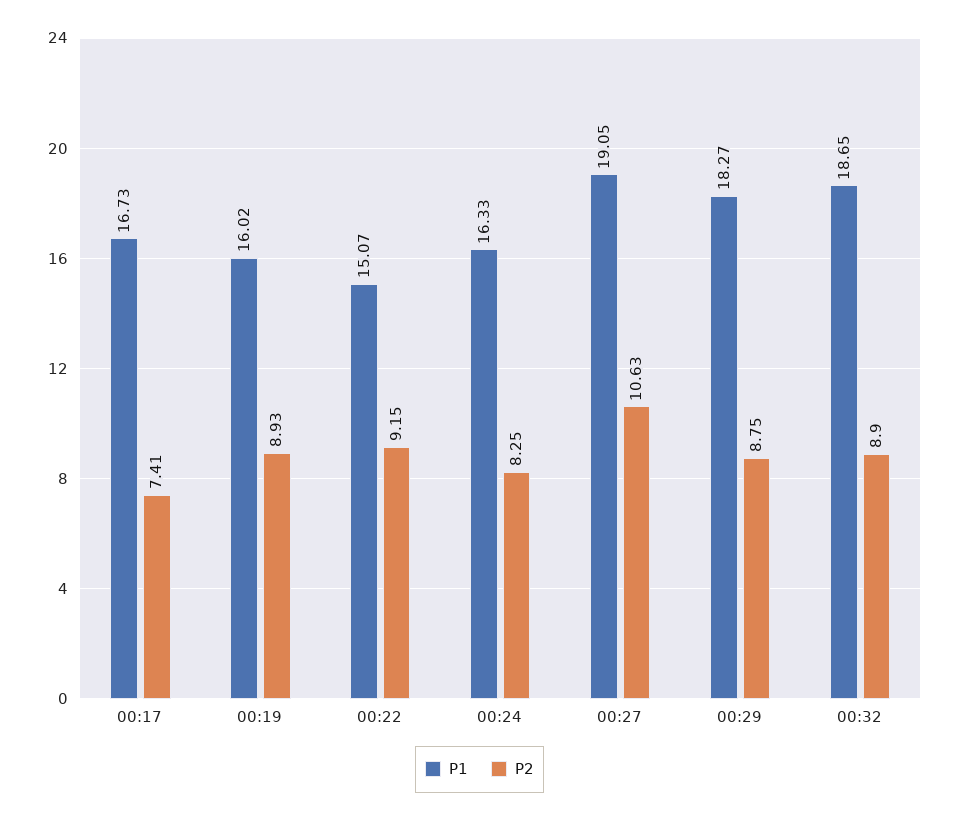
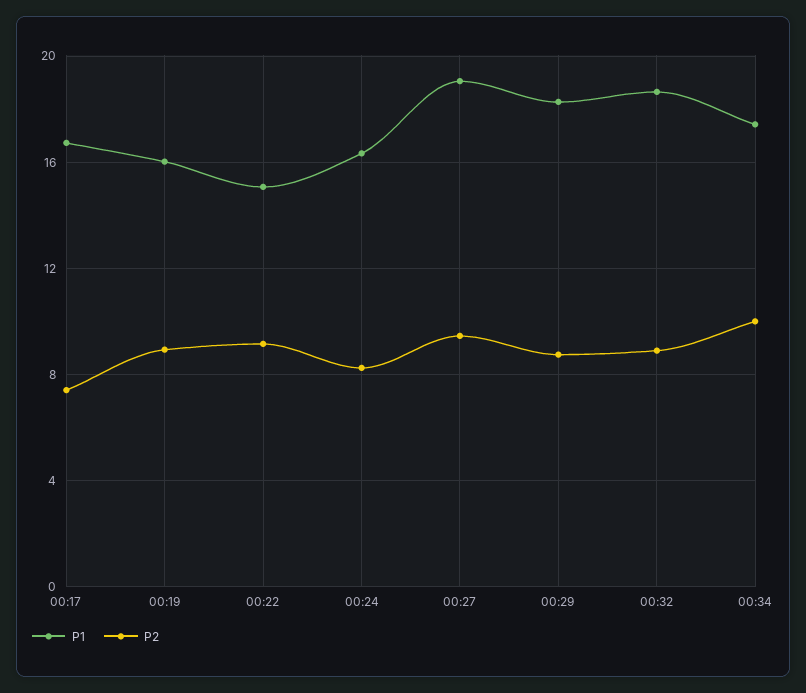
P2, 00:27: 10.63 -> 9.5
P1, 00:34: none -> 17.5
P2, 00:34: none -> 10

